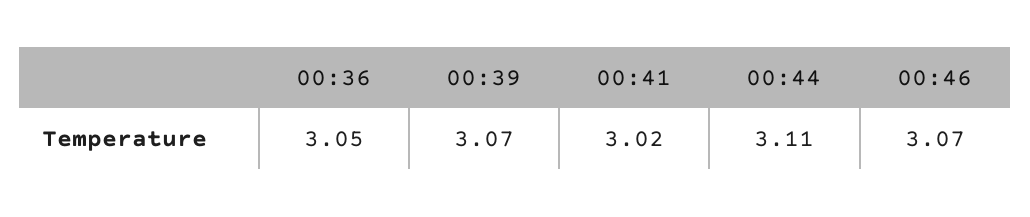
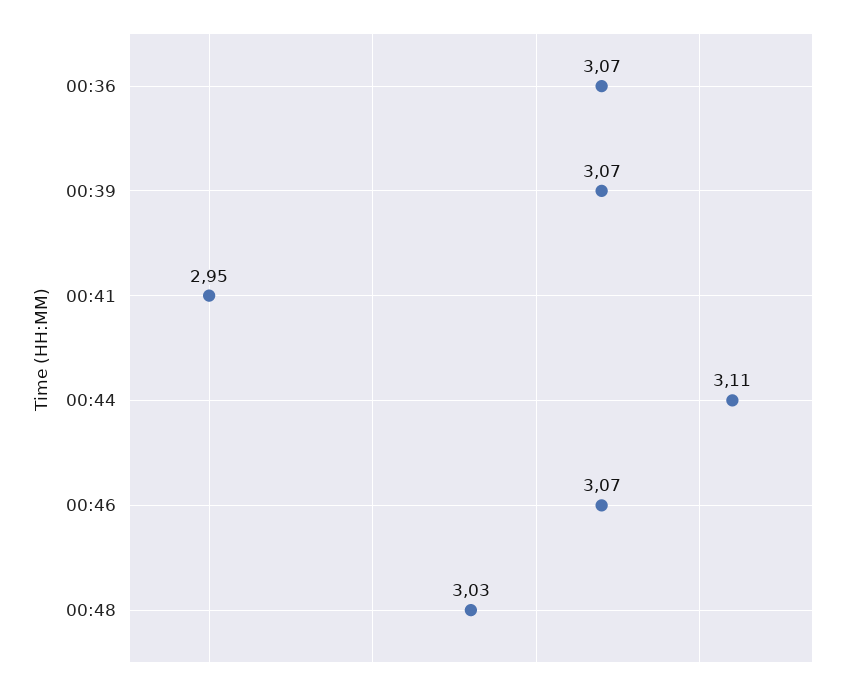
00:36: 3.05 -> 3.07
00:41: 3.02 -> 2.95
00:48: none -> 3.03

